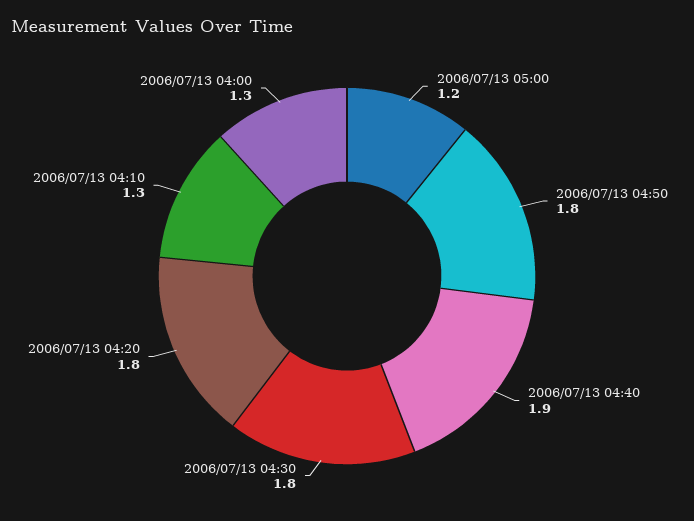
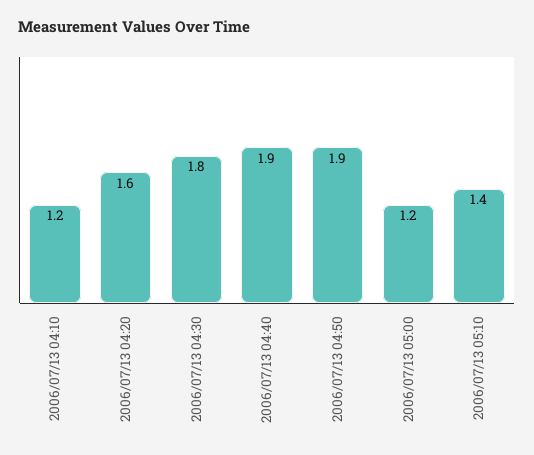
2006/07/13 04:50: 1.8 -> 1.9
2006/07/13 04:20: 1.8 -> 1.6
2006/07/13 04:10: 1.3 -> 1.2
2006/07/13 04:00: 1.3 -> none
2006/07/13 05:10: none -> 1.4

